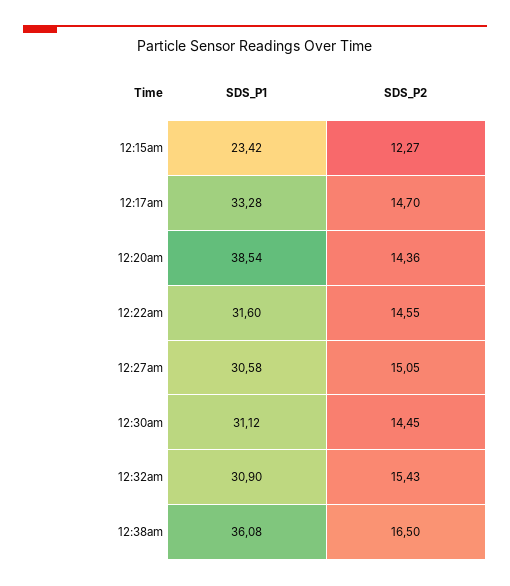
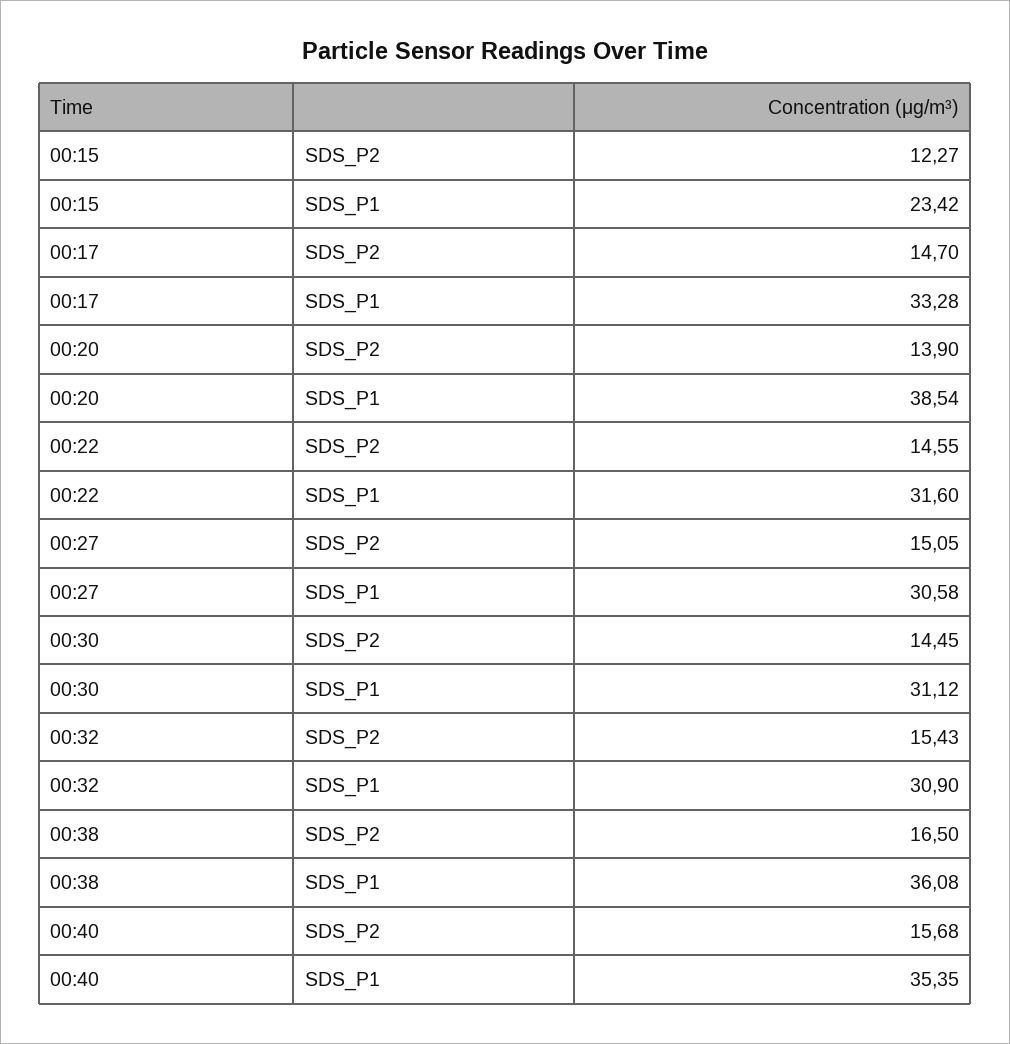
SDS_P2, 12:20am: 14.36 -> 13.9
SDS_P2, 00:40: none -> 15.68
SDS_P1, 00:40: none -> 35.35

